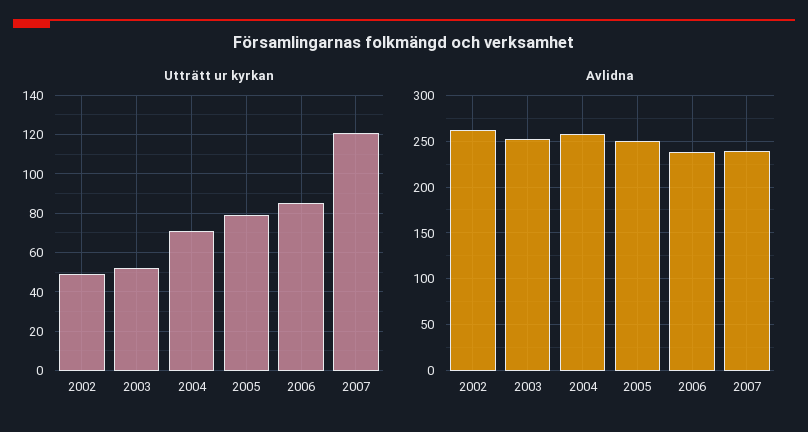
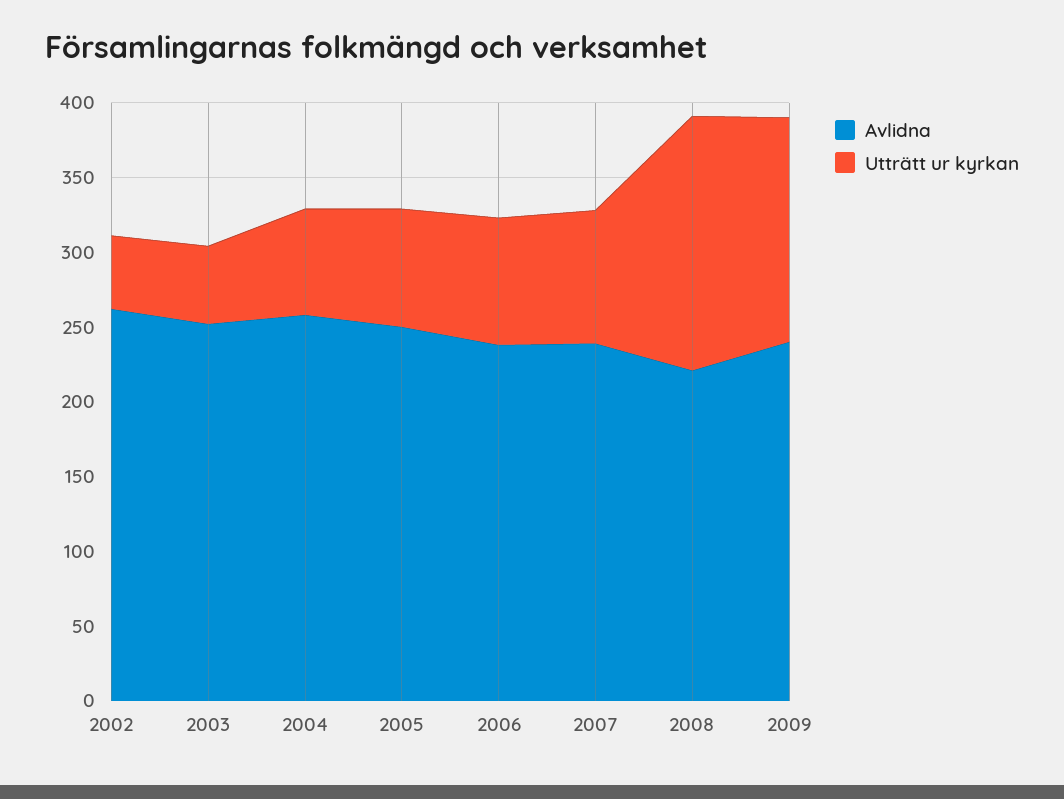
Utträtt ur kyrkan, 2007: 120 -> 90
Avlidna, 2008: none -> 220
Utträtt ur kyrkan, 2008: none -> 170
Avlidna, 2009: none -> 240
Utträtt ur kyrkan, 2009: none -> 150

